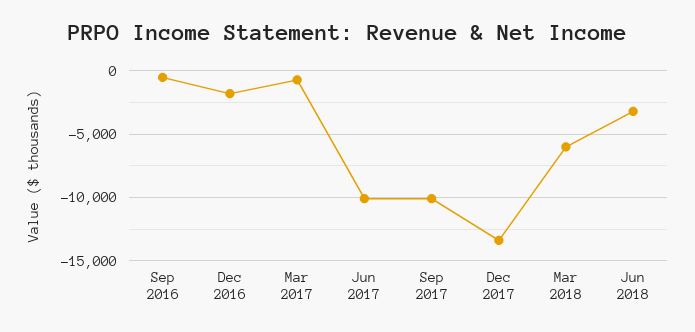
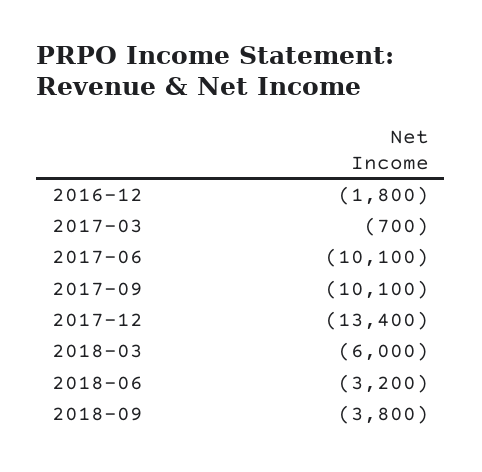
Sep 2016: -500 -> none
2018-09: none -> -3800

